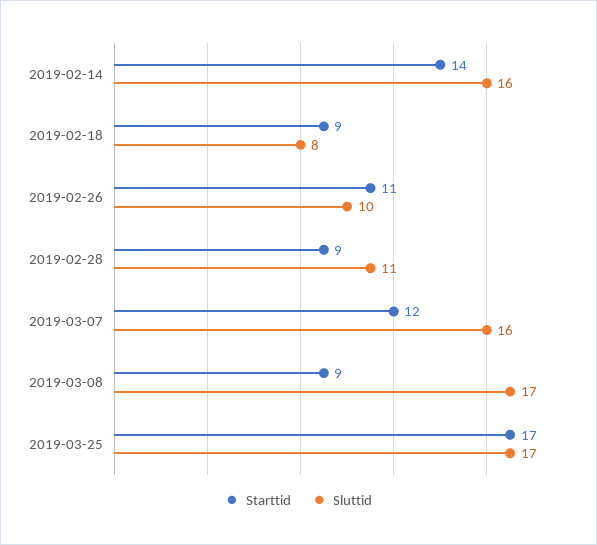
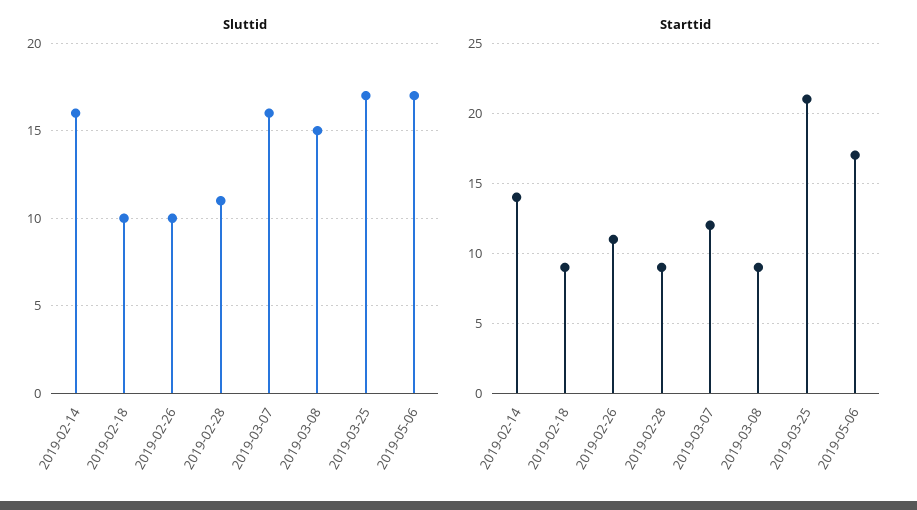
Sluttid, 2019-02-18: 8 -> 10
Sluttid, 2019-03-08: 17 -> 15
Starttid, 2019-03-25: 17 -> 21
Sluttid, 2019-05-06: none -> 17
Starttid, 2019-05-06: none -> 17

